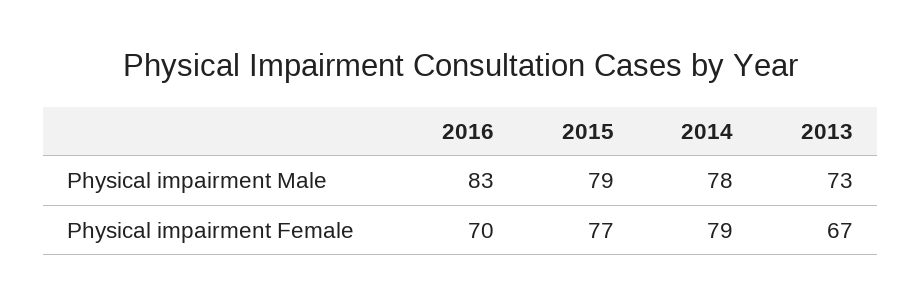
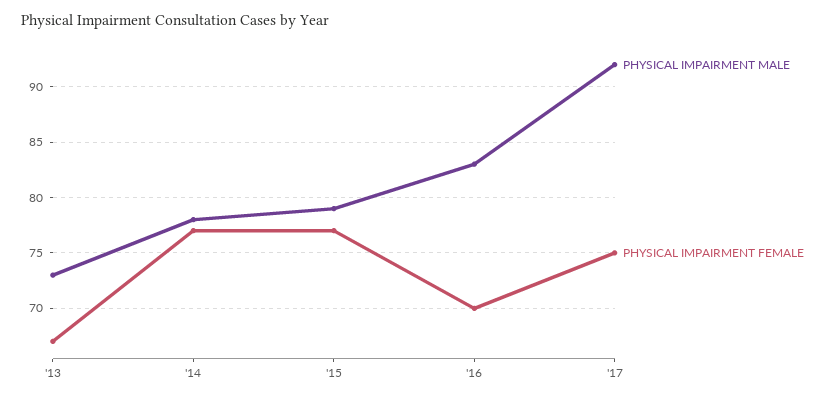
Physical impairment Female, 2014: 79 -> 77
Physical impairment Male, '17: none -> 92
Physical impairment Female, '17: none -> 75

